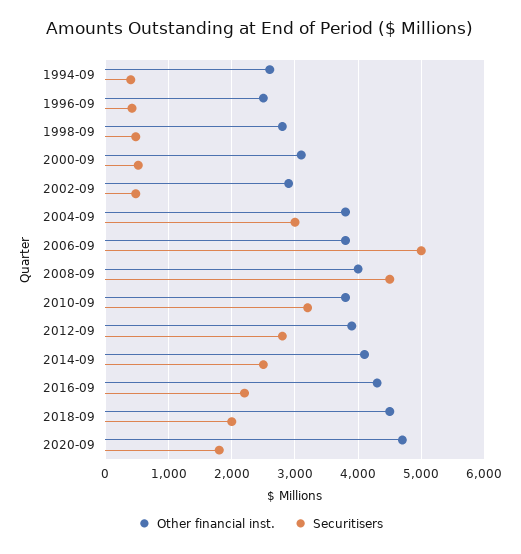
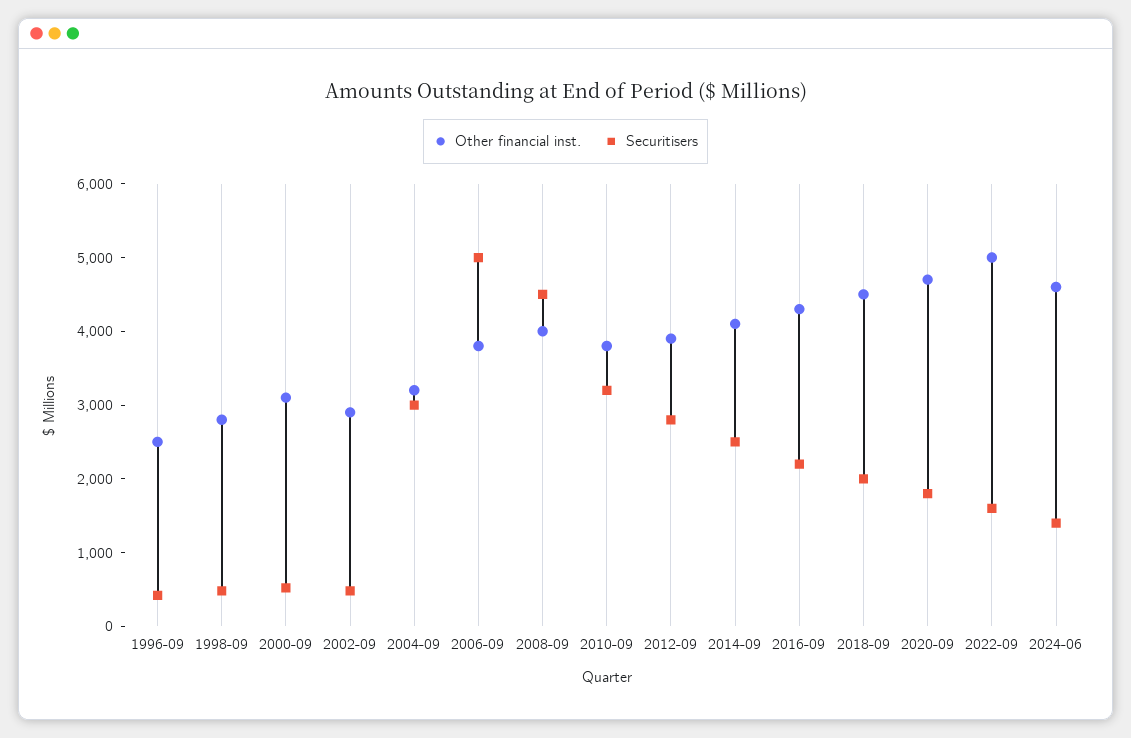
Other financial inst., 1994-09: 2600 -> none
Securitisers, 1994-09: 400 -> none
Other financial inst., 2004-09: 3800 -> 3200
Other financial inst., 2022-09: none -> 5000
Securitisers, 2022-09: none -> 1600
Other financial inst., 2024-06: none -> 4600
Securitisers, 2024-06: none -> 1400

